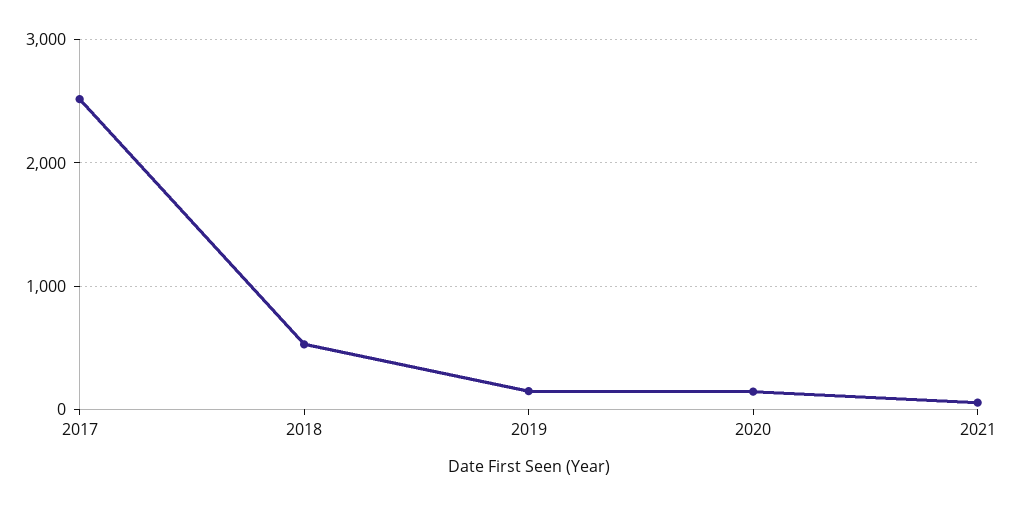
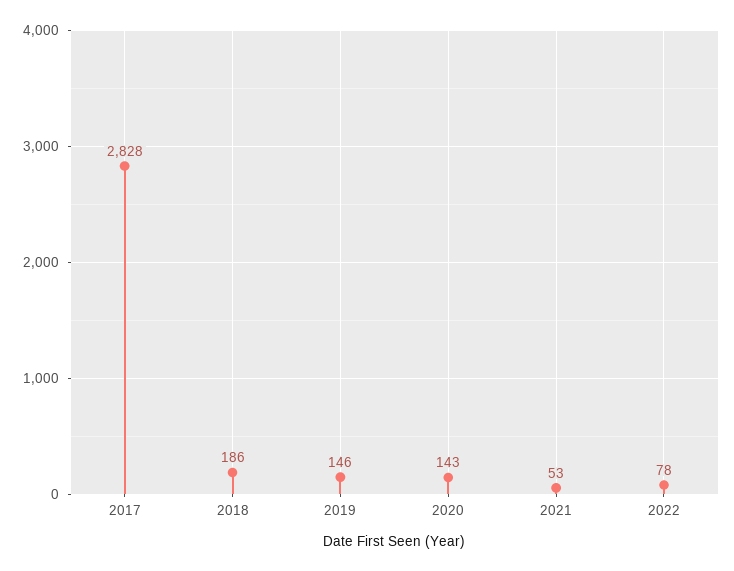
2017: 2500 -> 2828
2018: 500 -> 186
2022: none -> 78

